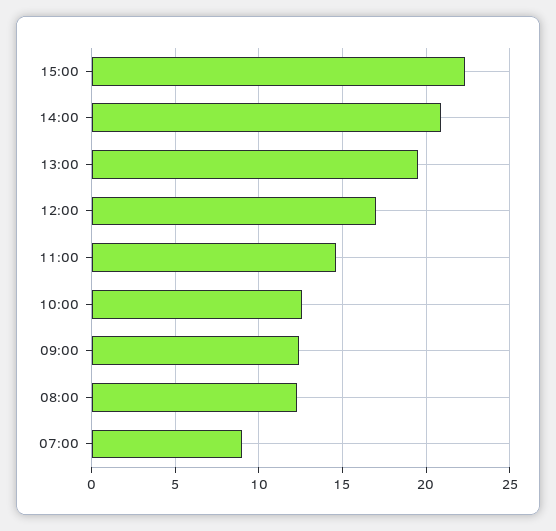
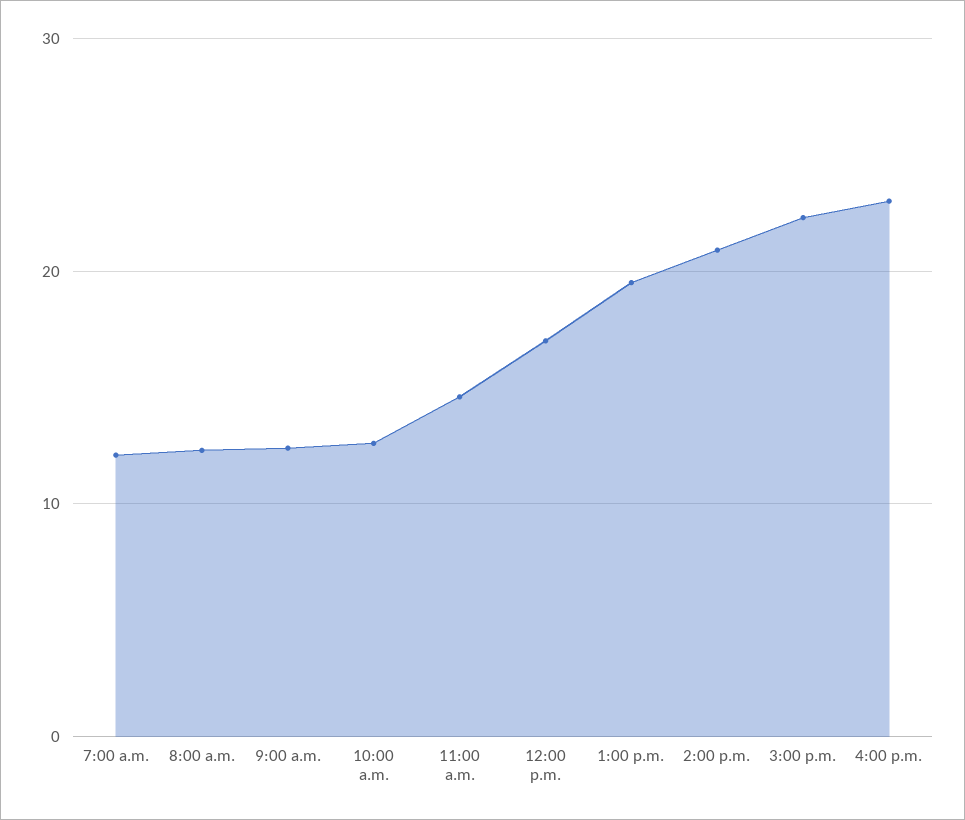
07:00: 9 -> 12
4:00 p.m.: none -> 23

